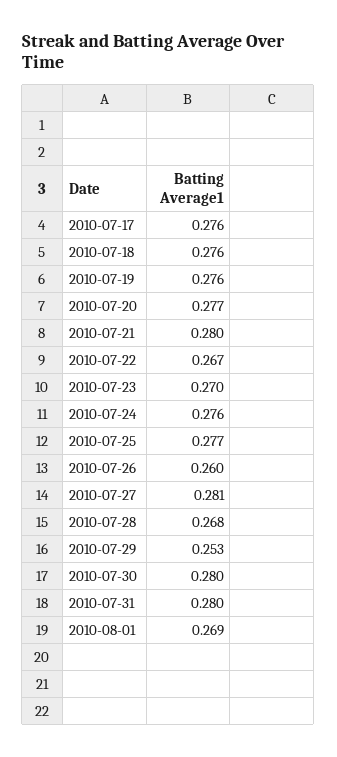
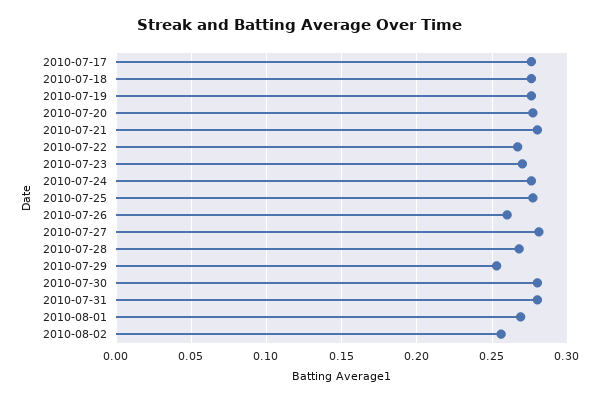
2010-08-02: none -> 0.255

